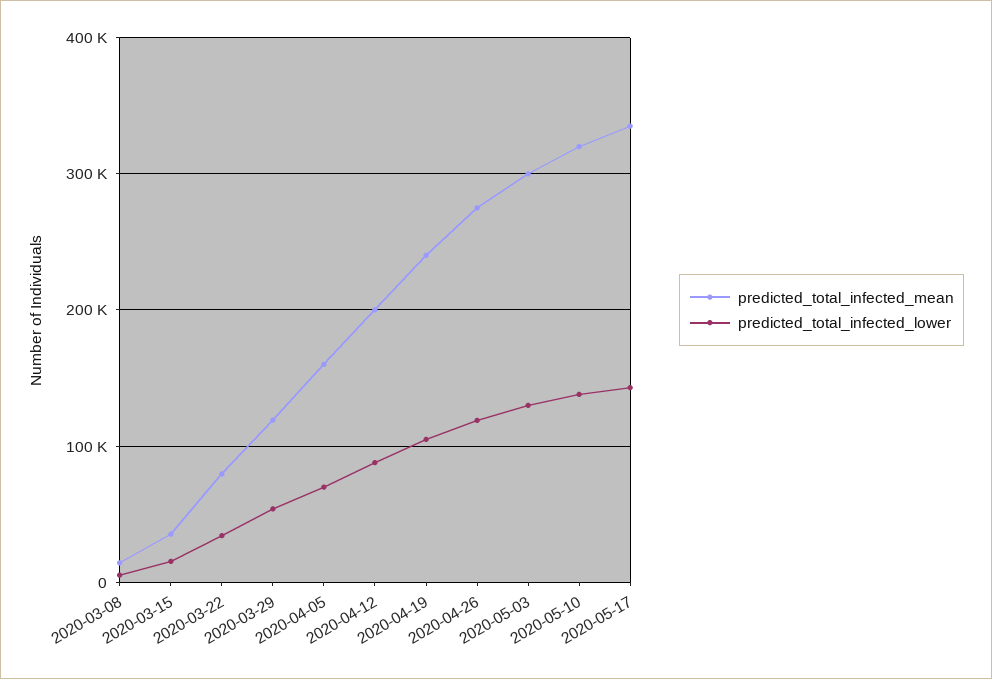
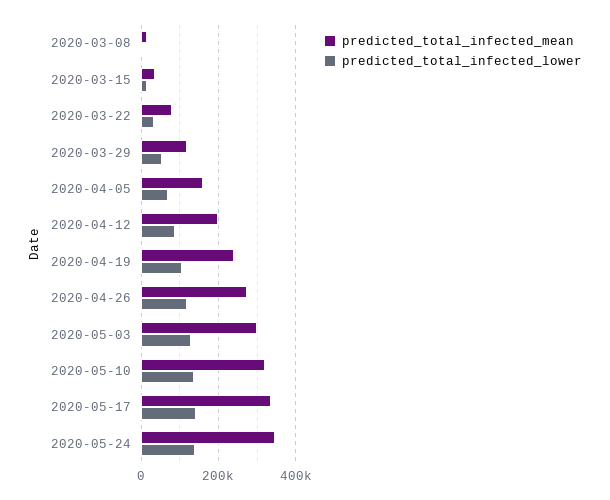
predicted_total_infected_mean, 2020-05-24: none -> 340000
predicted_total_infected_lower, 2020-05-24: none -> 140000

